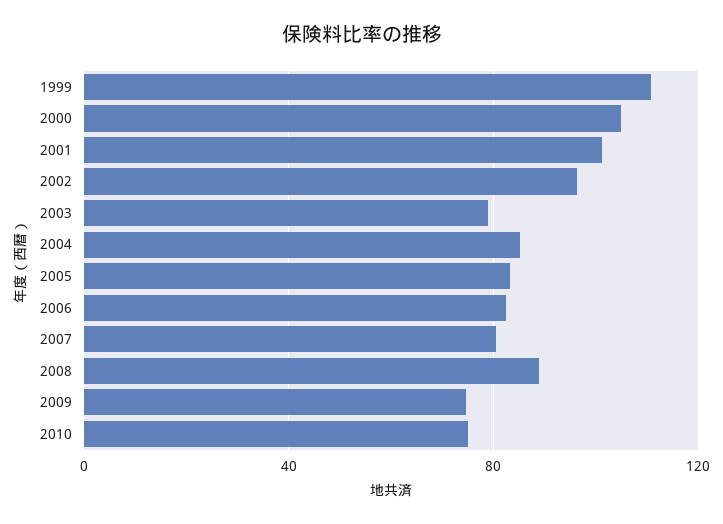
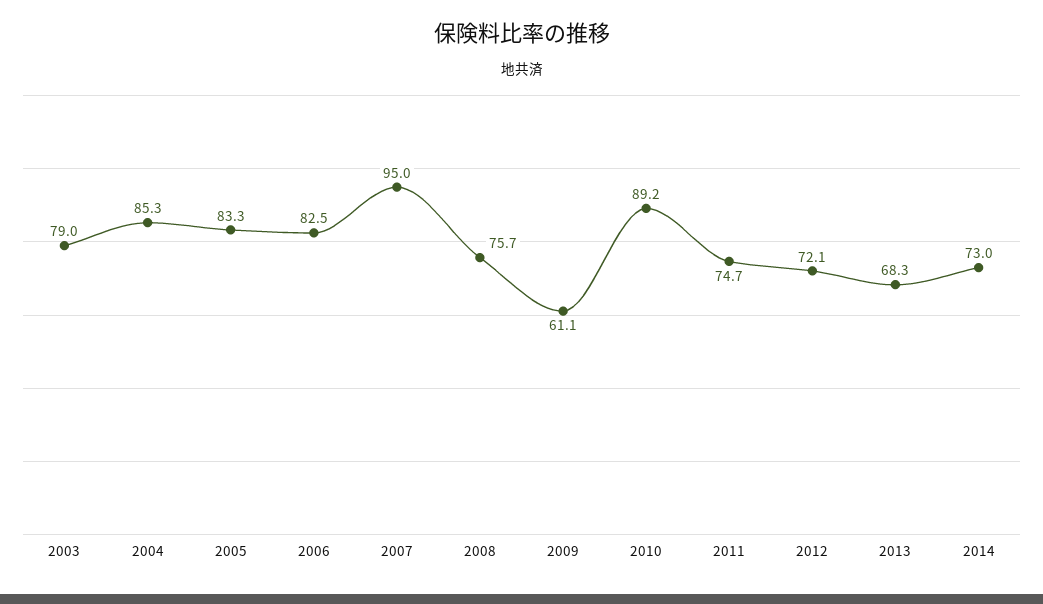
1999: 110 -> none
2000: 105 -> none
2001: 100 -> none
2002: 95 -> none
2007: 80 -> 95
2008: 90 -> 75.7
2009: 75 -> 61.1
2010: 75 -> 89.2
2011: none -> 74.7
2012: none -> 72.1
2013: none -> 68.3
2014: none -> 73

